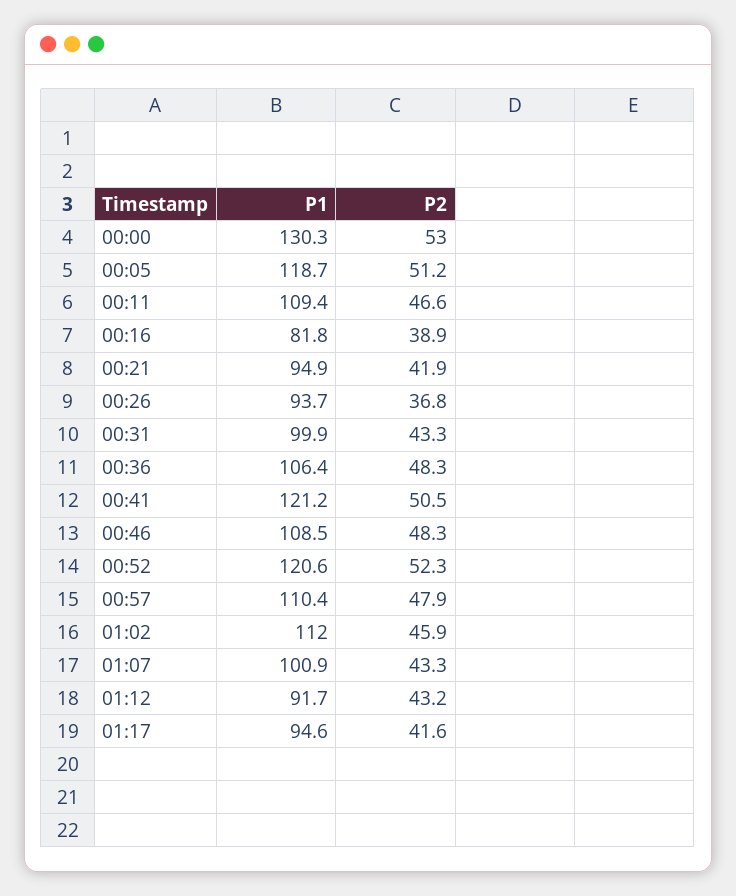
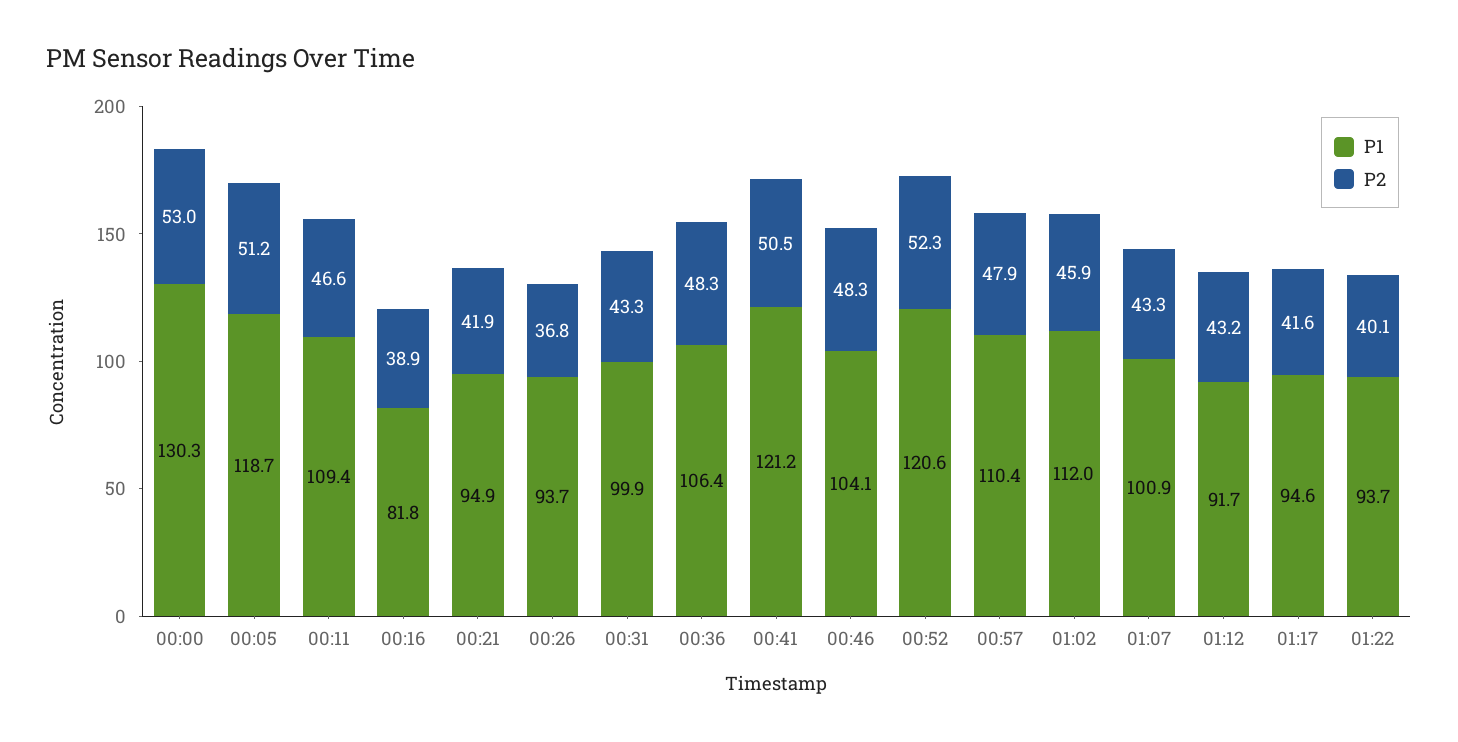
P1, 00:46: 108.5 -> 104.1
P1, 01:22: none -> 93.7
P2, 01:22: none -> 40.1

